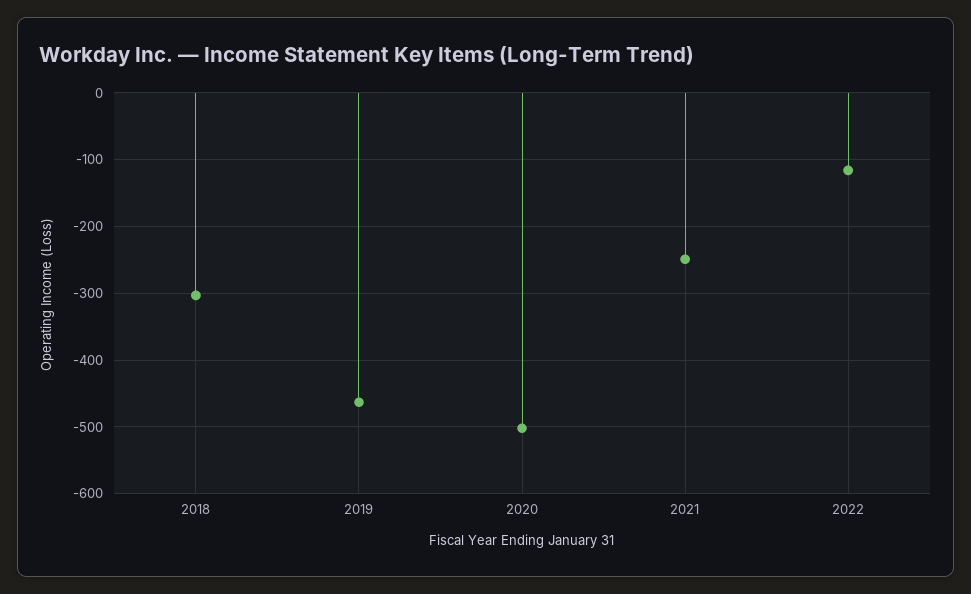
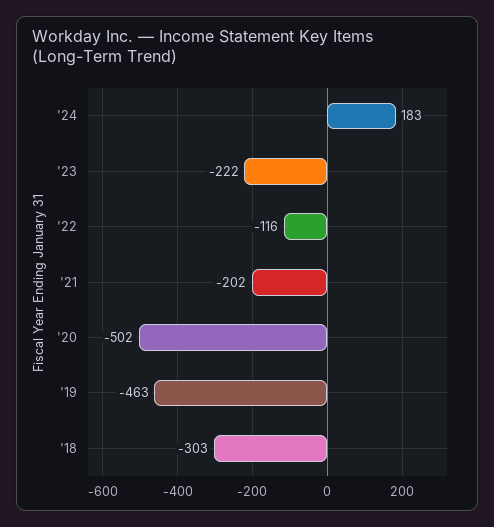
2021: -250 -> -202
'24: none -> 183
'23: none -> -222

